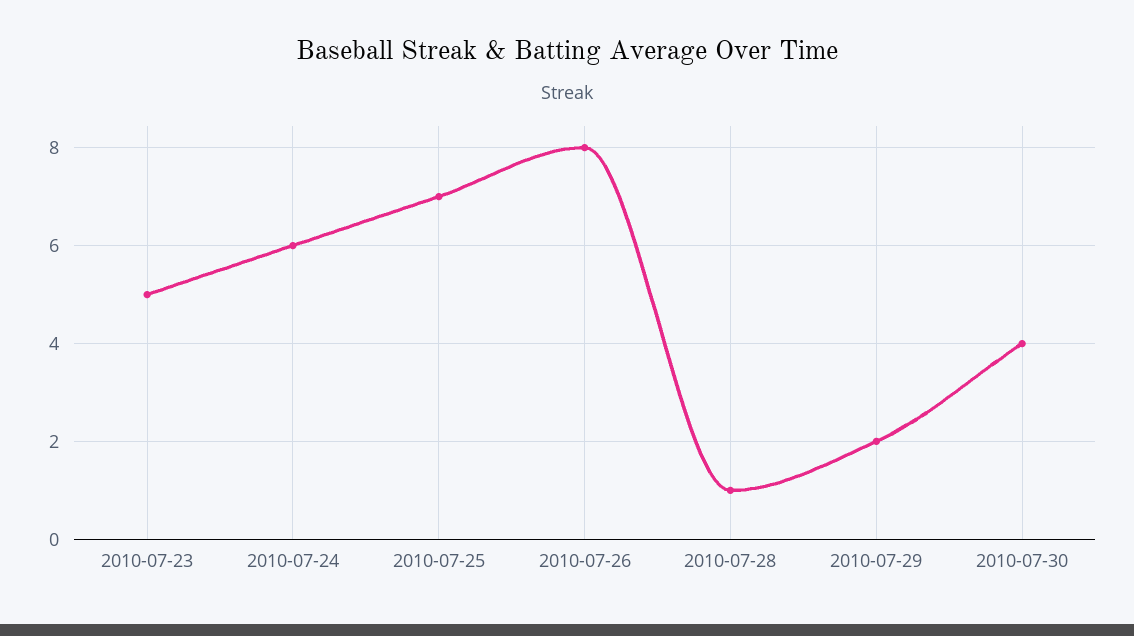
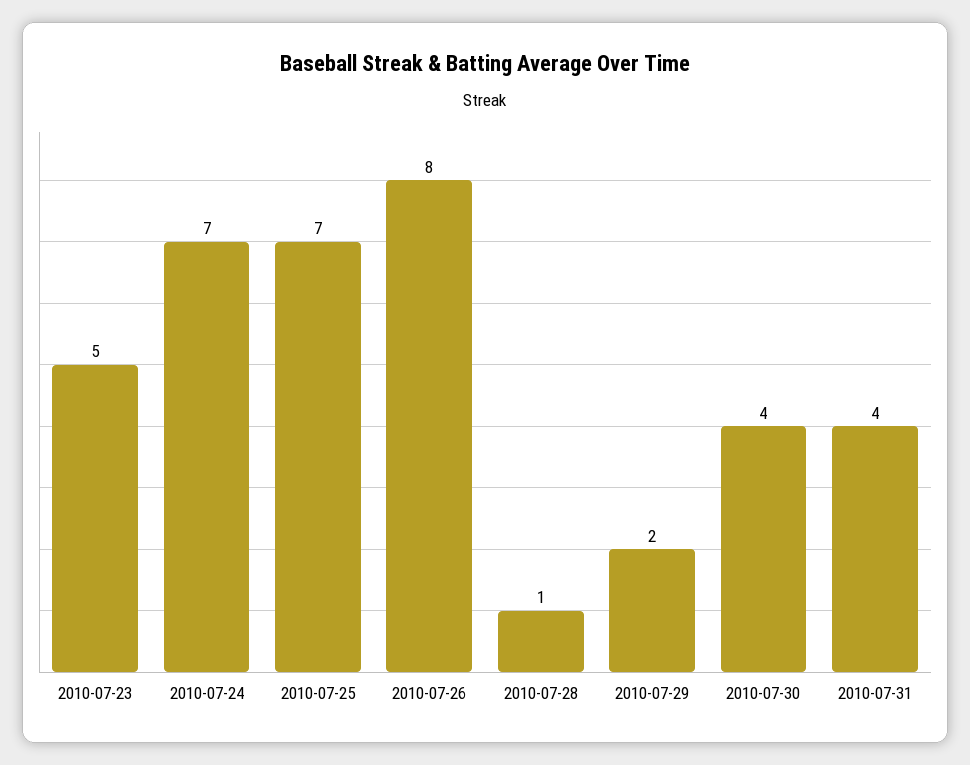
2010-07-24: 6 -> 7
2010-07-31: none -> 4

